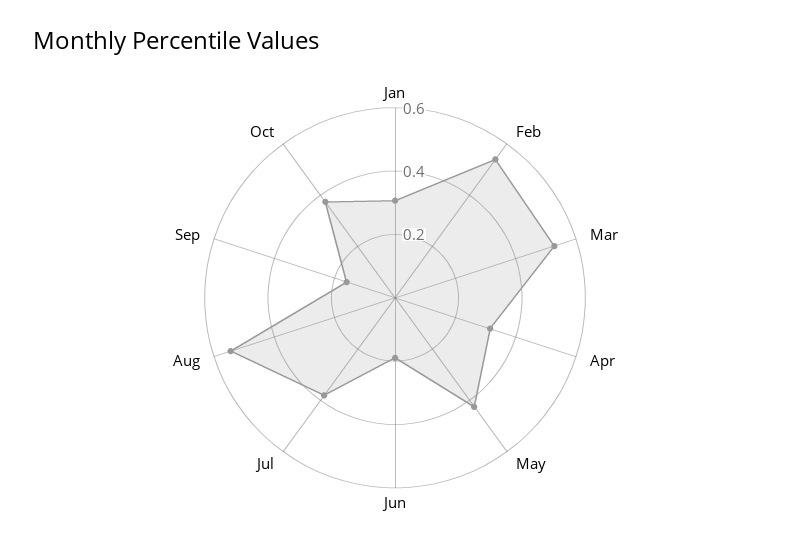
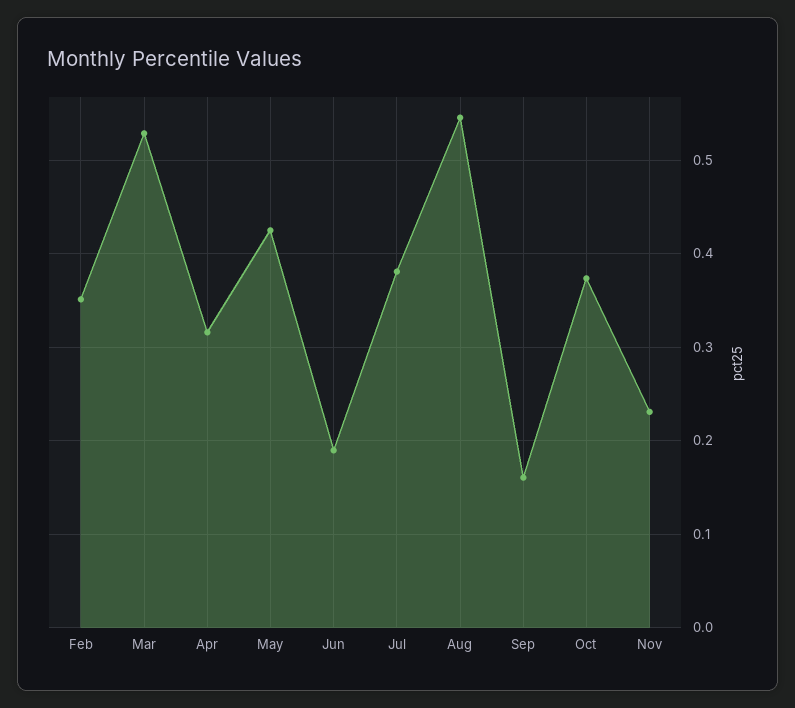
Jan: 0.3 -> none
Feb: 0.55 -> 0.35
Nov: none -> 0.23

